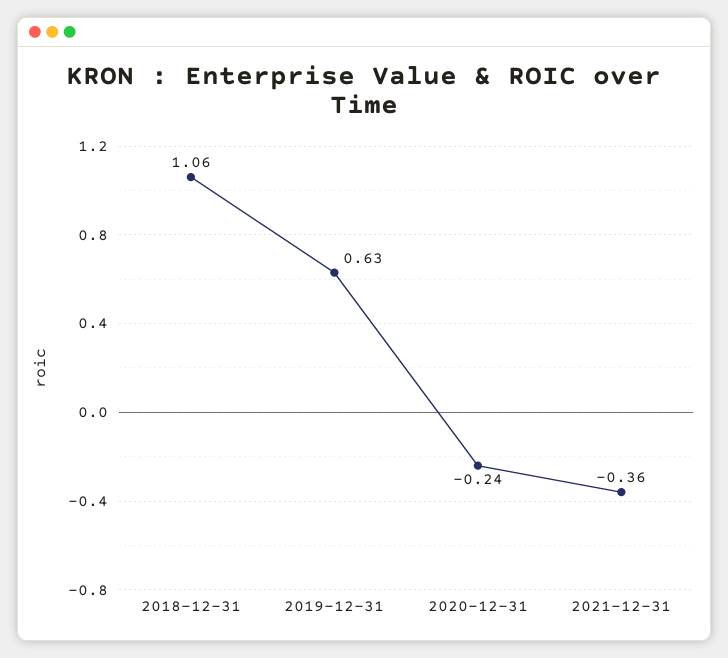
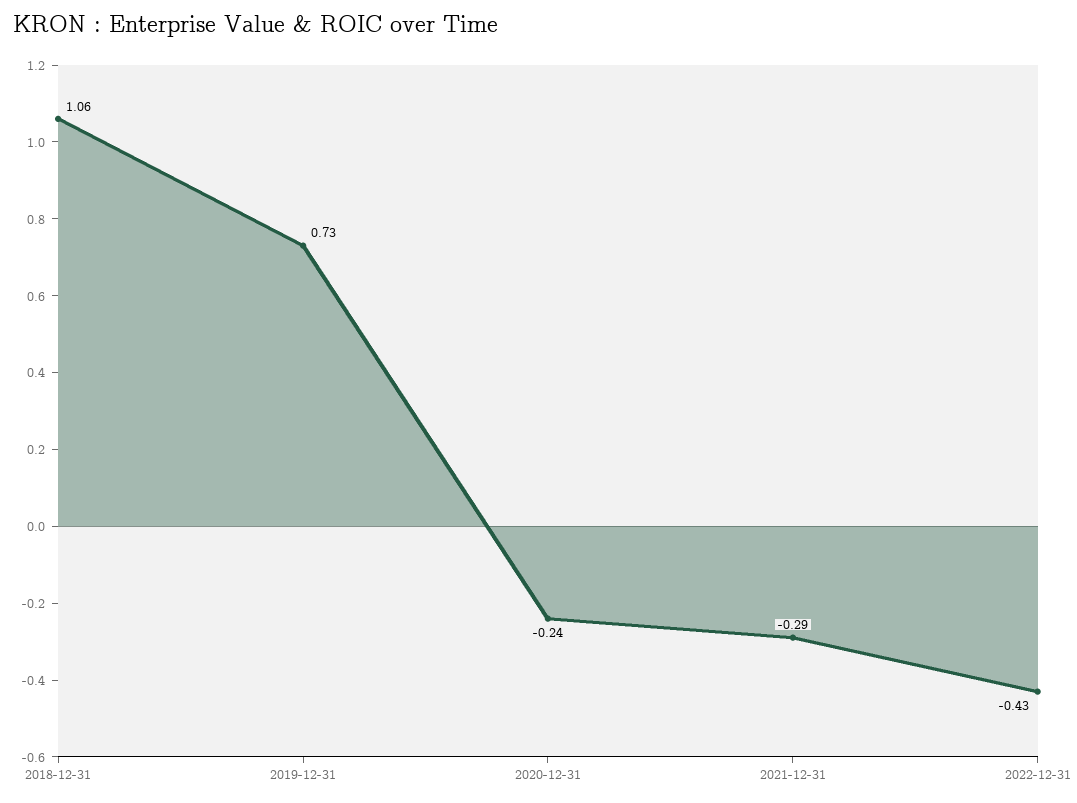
2019-12-31: 0.63 -> 0.73
2021-12-31: -0.36 -> -0.29
2022-12-31: none -> -0.43

